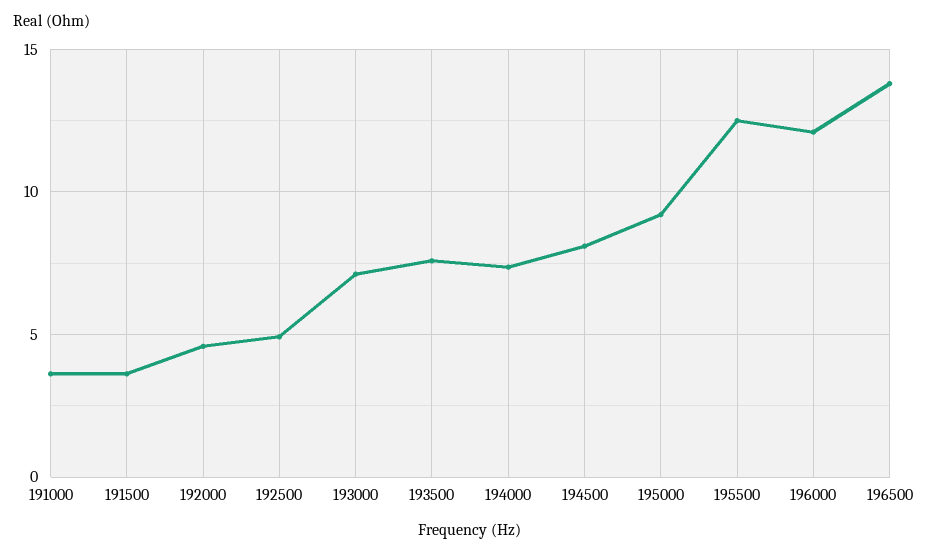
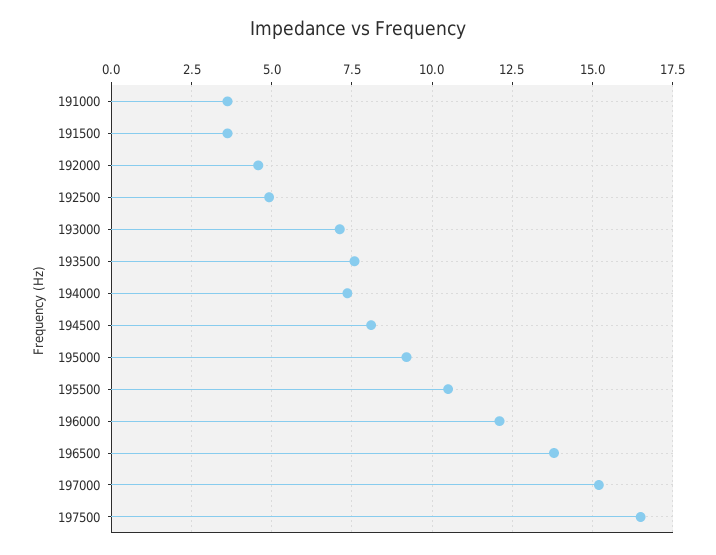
195500: 12.5 -> 10.5
197000: none -> 15.25
197500: none -> 16.5

